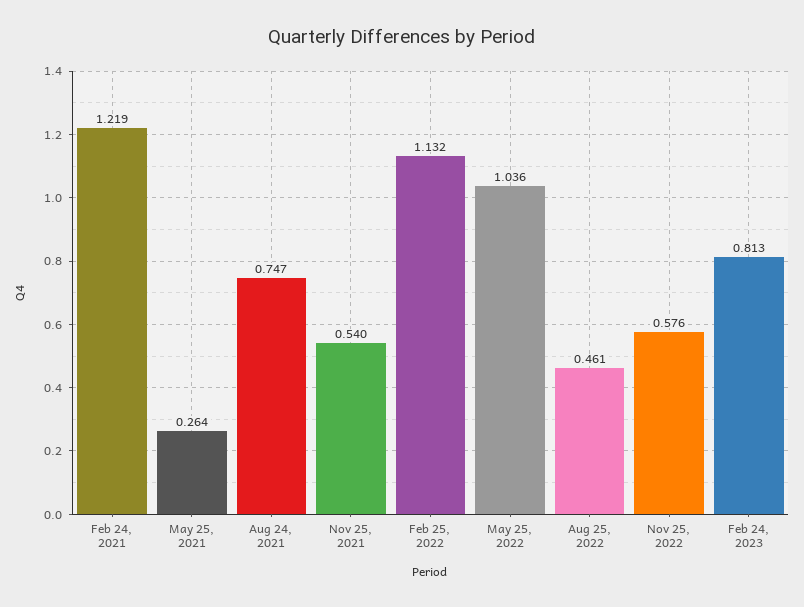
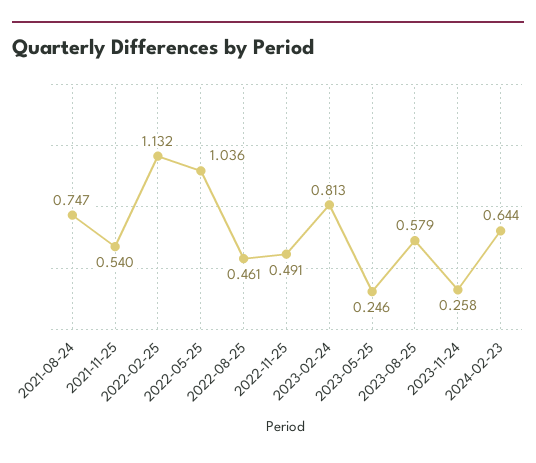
Feb 24, 2021: 1.219 -> none
May 25, 2021: 0.264 -> none
Nov 25, 2022: 0.576 -> 0.491
2023-05-25: none -> 0.246
2023-08-25: none -> 0.579
2023-11-24: none -> 0.258
2024-02-23: none -> 0.644

